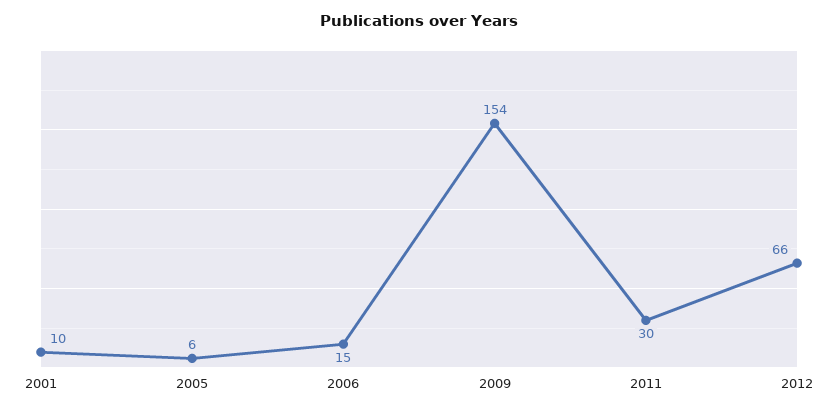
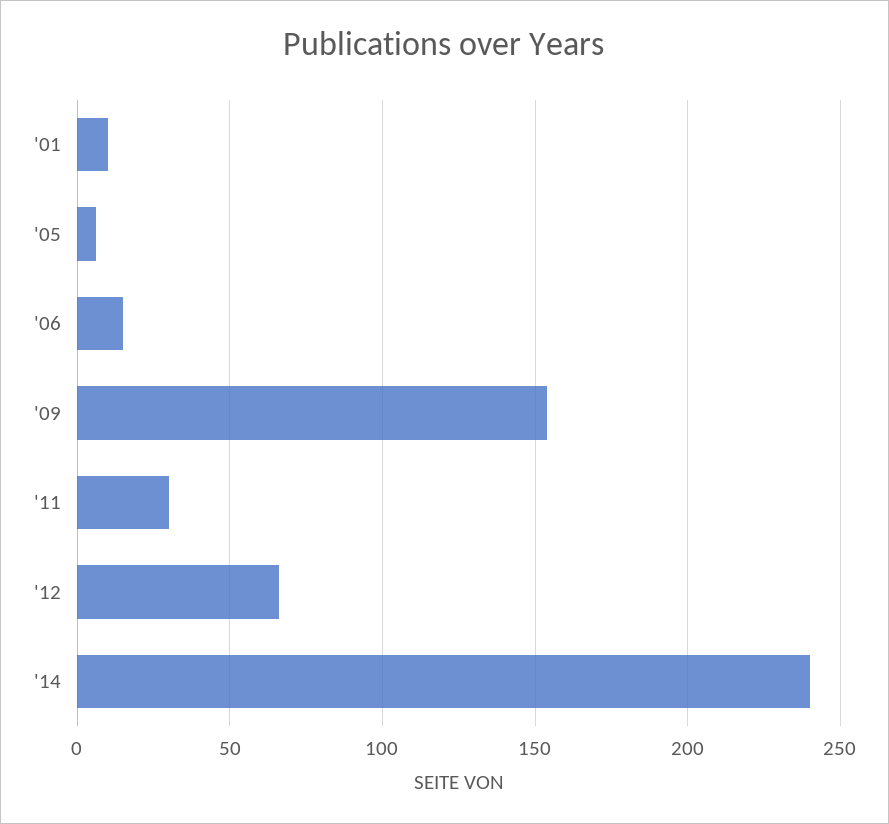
'14: none -> 240

